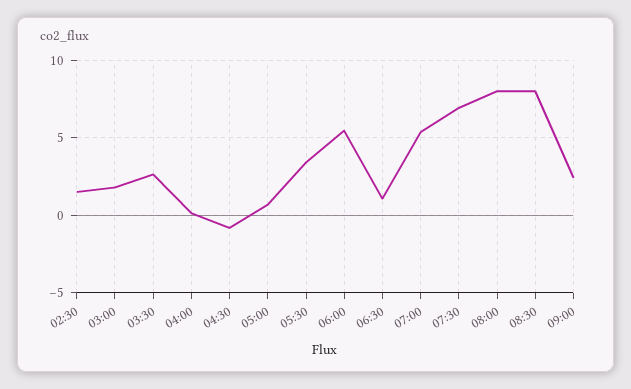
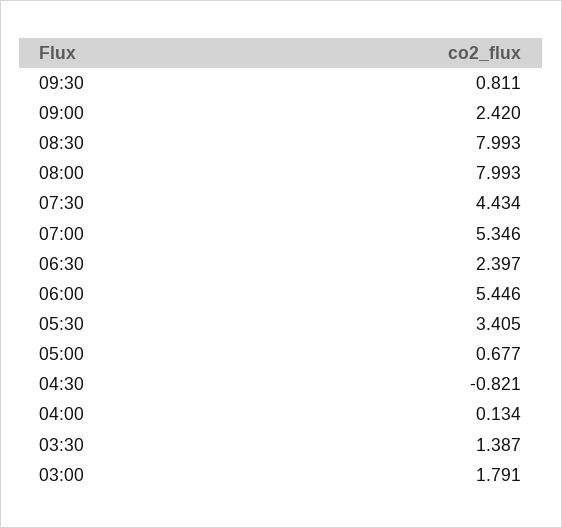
02:30: 1.5 -> none
03:30: 2.5 -> 1.387
06:30: 1 -> 2.397
07:30: 7 -> 4.434
09:30: none -> 0.811

